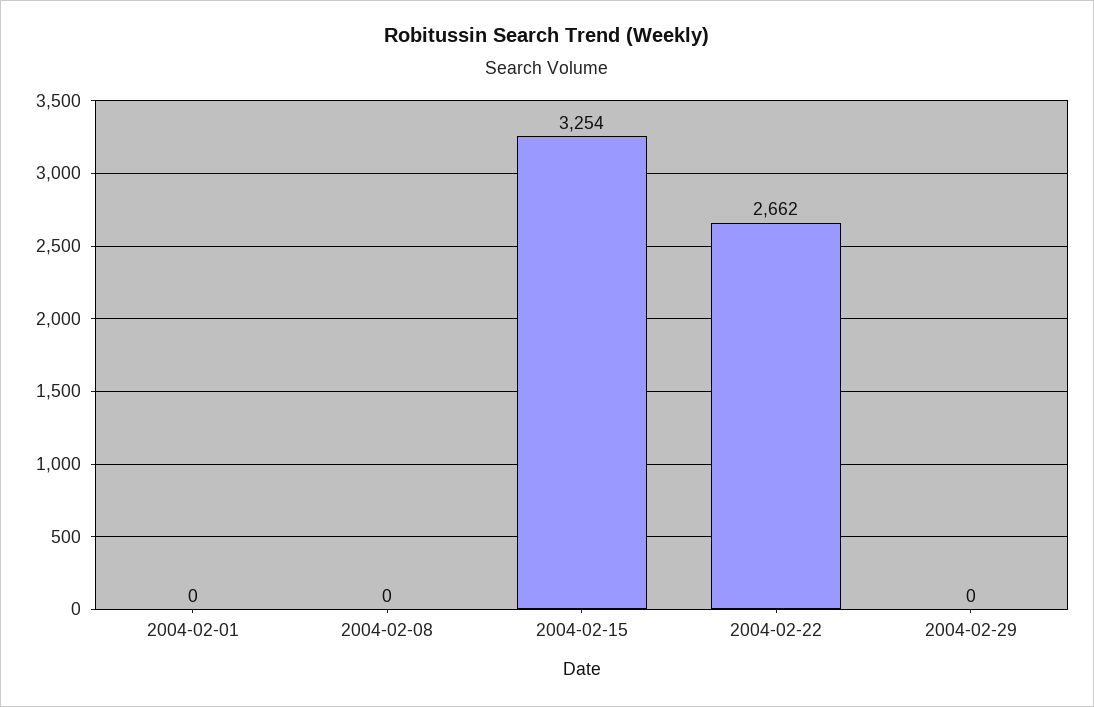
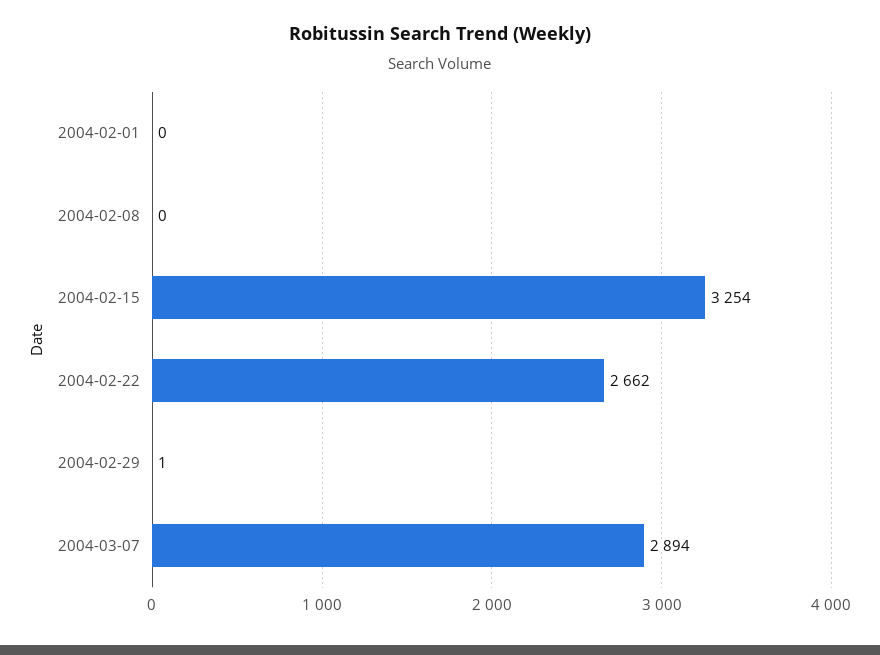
2004-02-29: 0 -> 1
2004-03-07: none -> 2894

